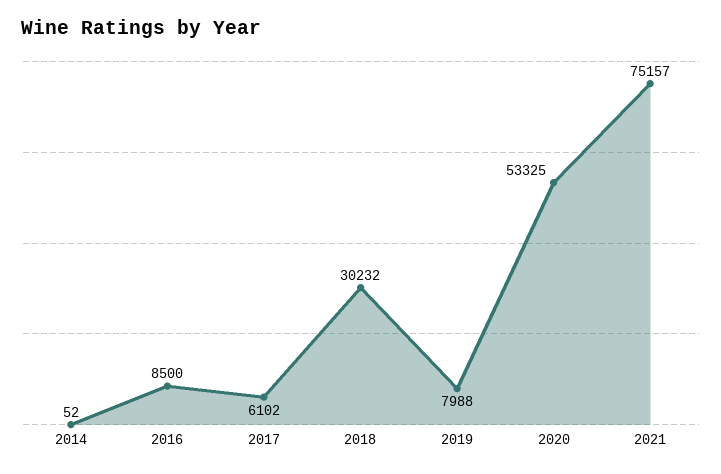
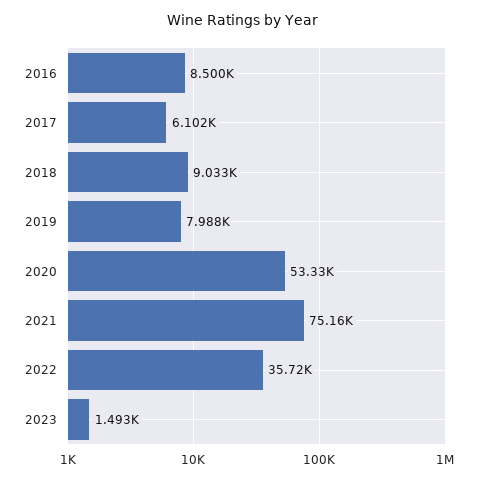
2014: 52 -> none
2018: 30232 -> 9033
2022: none -> 35720
2023: none -> 1493

